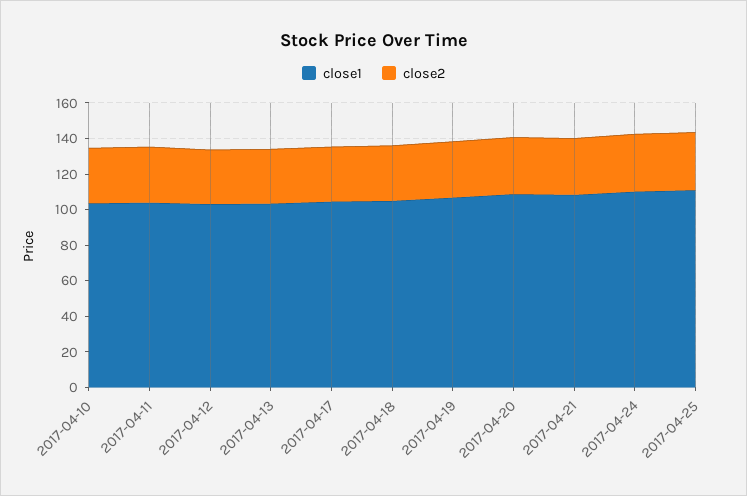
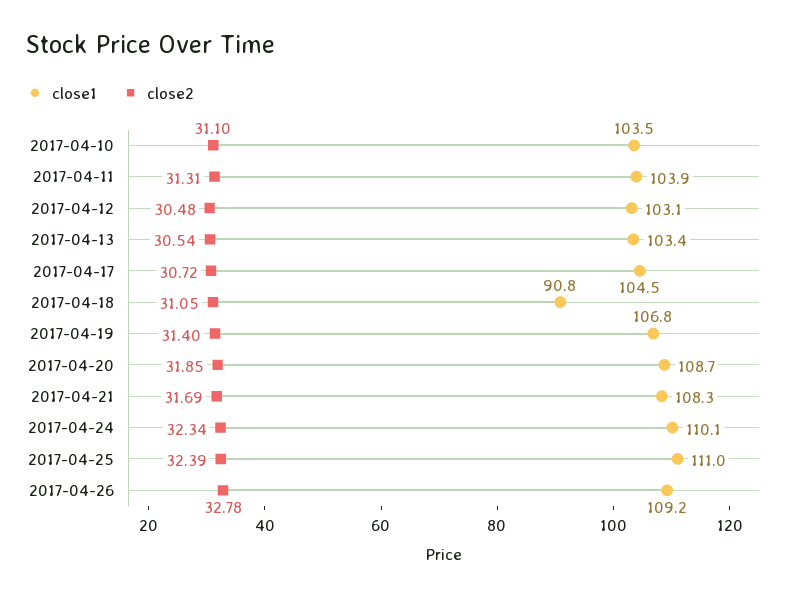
close1, 2017-04-18: 105 -> 90.8
close1, 2017-04-26: none -> 109.2
close2, 2017-04-26: none -> 32.78

